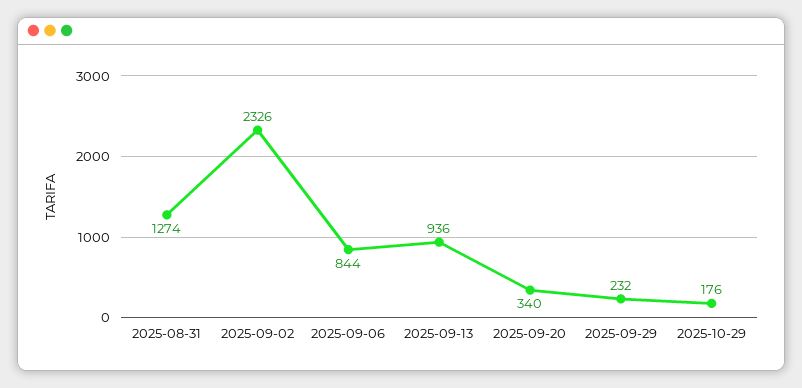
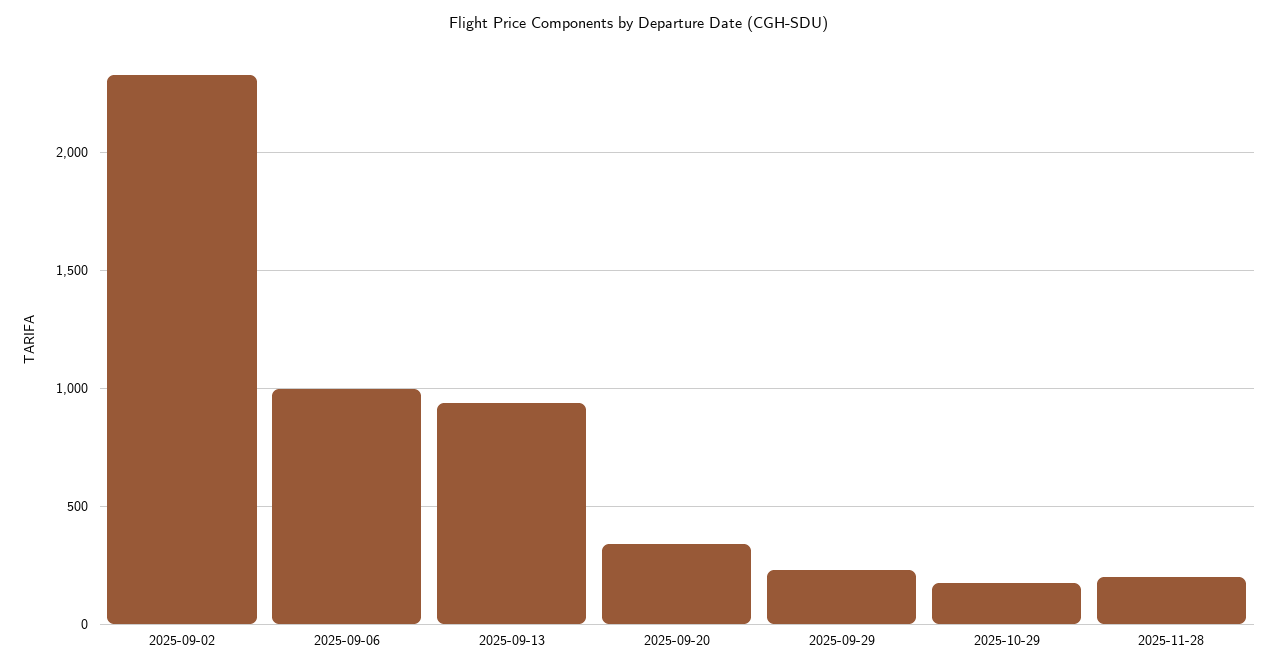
2025-08-31: 1274 -> none
2025-09-06: 844 -> 1000
2025-11-28: none -> 200

